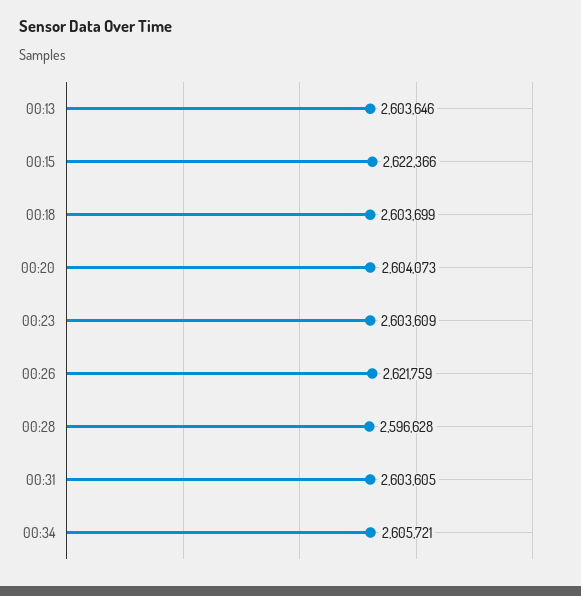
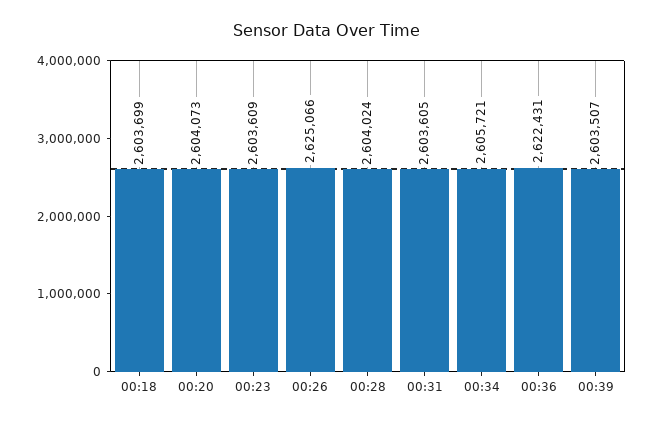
00:13: 2603646 -> none
00:15: 2622366 -> none
00:26: 2621759 -> 2625066
00:28: 2596628 -> 2604024
00:36: none -> 2622431
00:39: none -> 2603507

